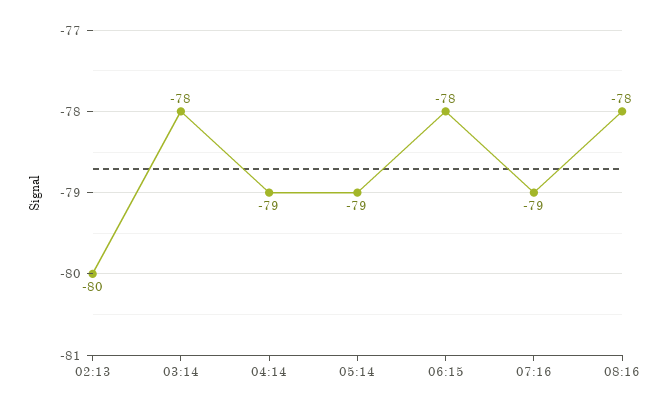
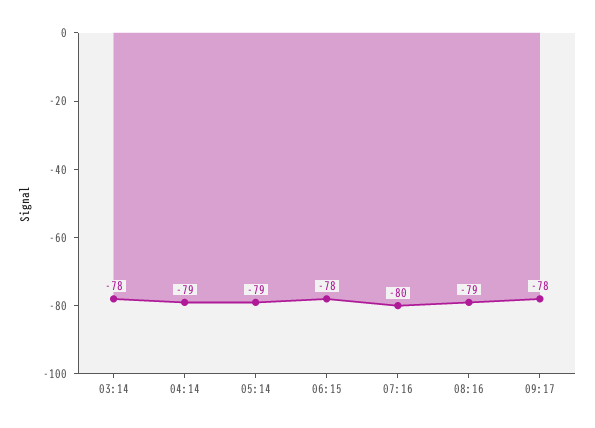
02:13: -80 -> none
07:16: -79 -> -80
08:16: -78 -> -79
09:17: none -> -78

